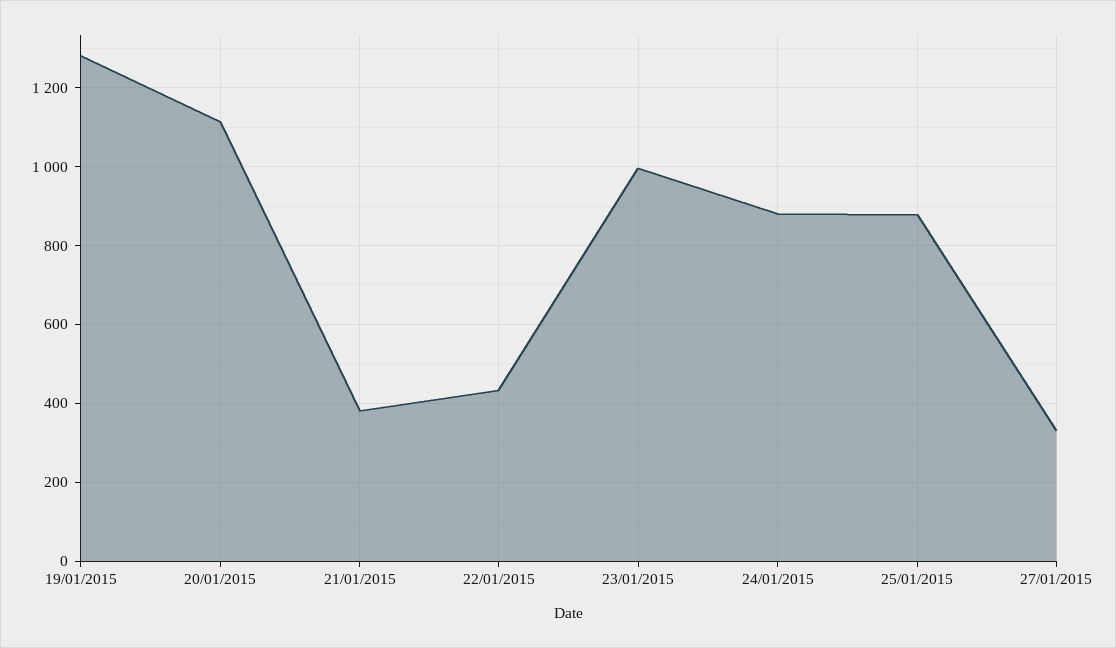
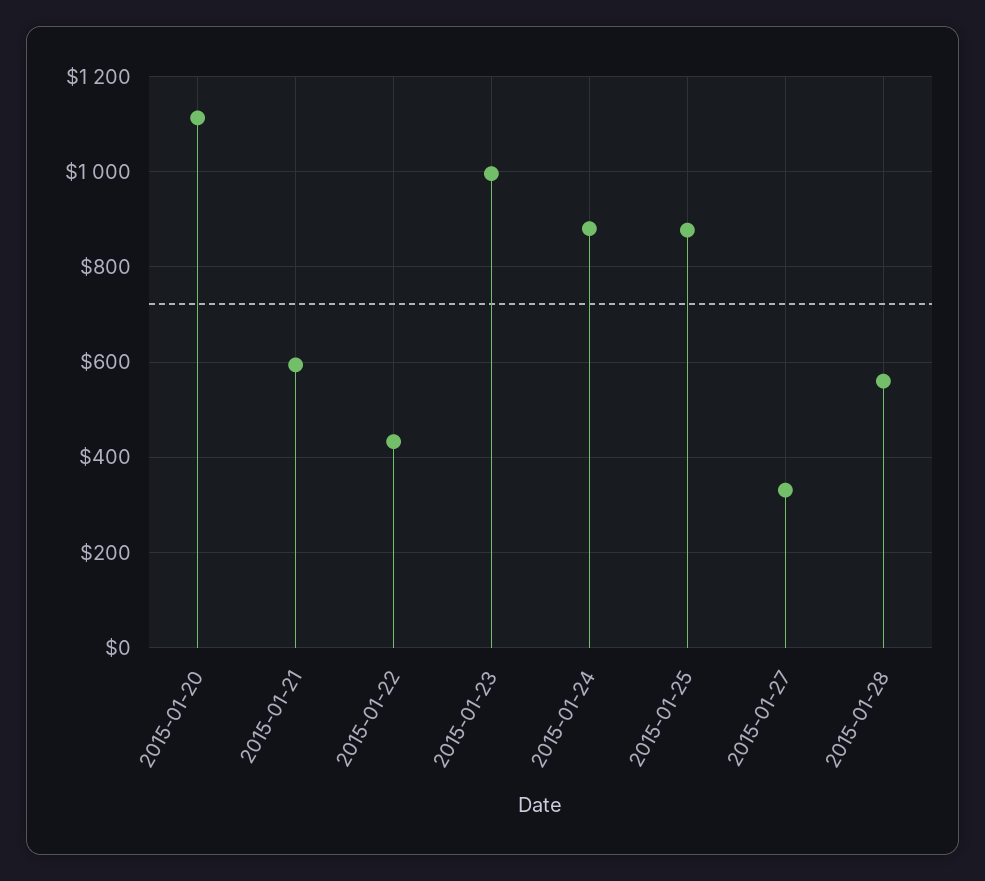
19/01/2015: 1280 -> none
21/01/2015: 380 -> 600
2015-01-28: none -> 560

